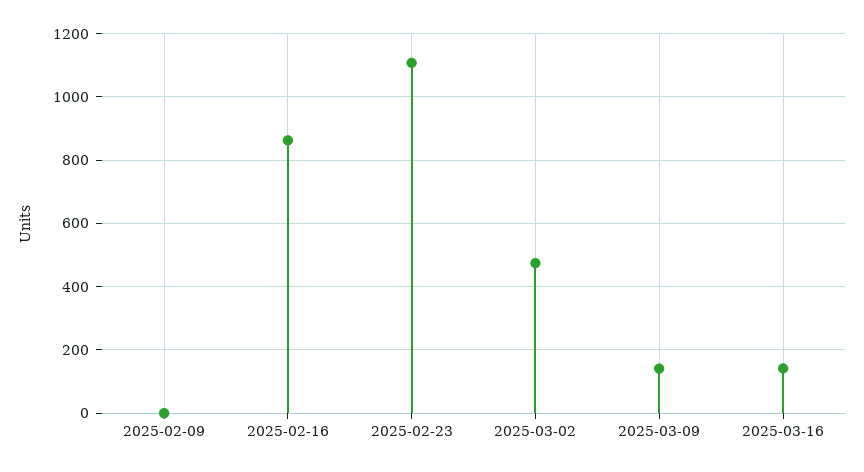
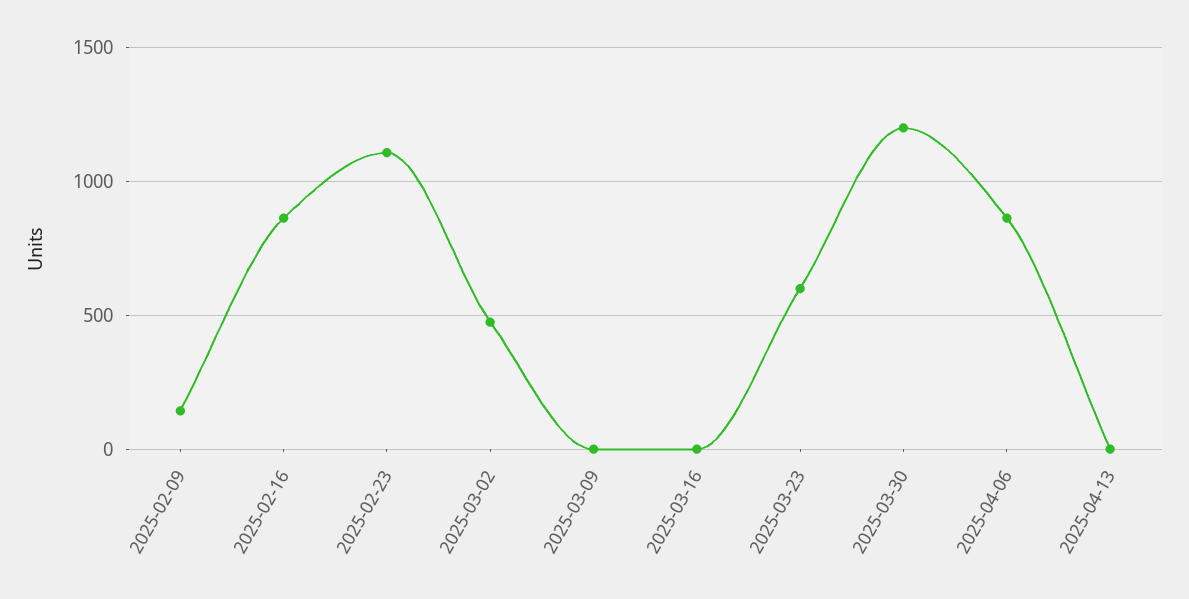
2025-02-09: 0 -> 150
2025-03-09: 140 -> 0
2025-03-16: 140 -> 0
2025-03-23: none -> 600
2025-03-30: none -> 1200
2025-04-06: none -> 850
2025-04-13: none -> 0

